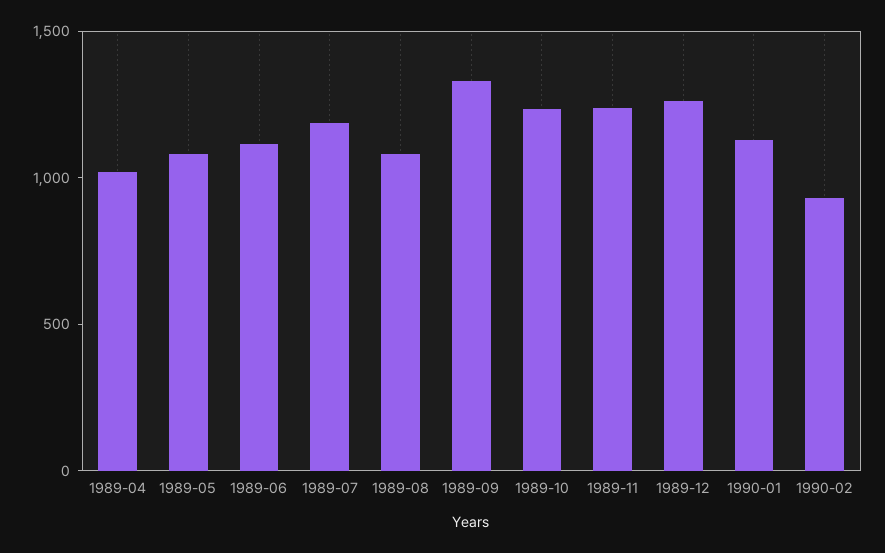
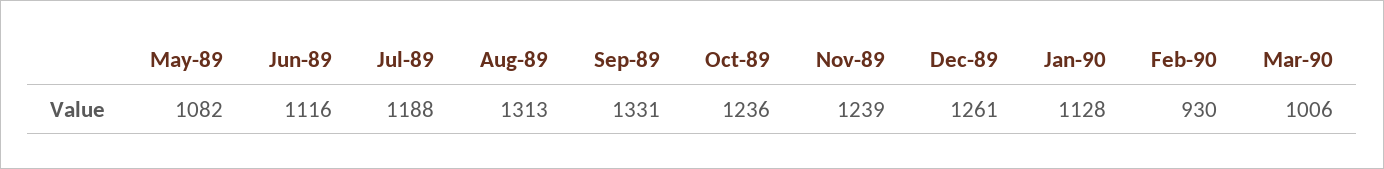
1989-04: 1000 -> none
1989-08: 1100 -> 1313
Mar-90: none -> 1006

